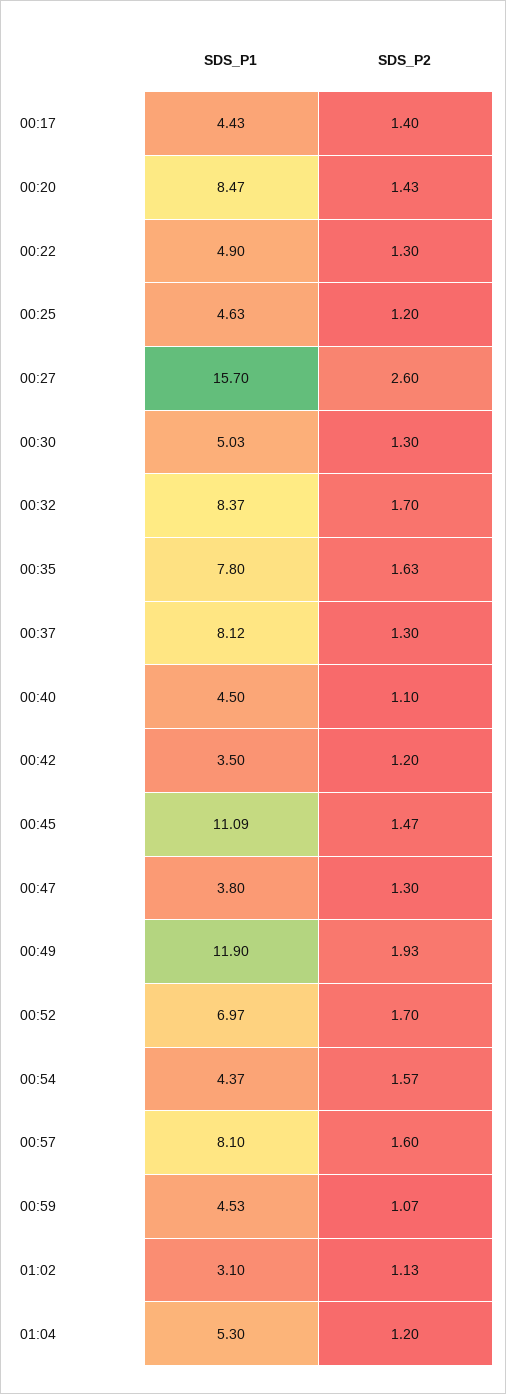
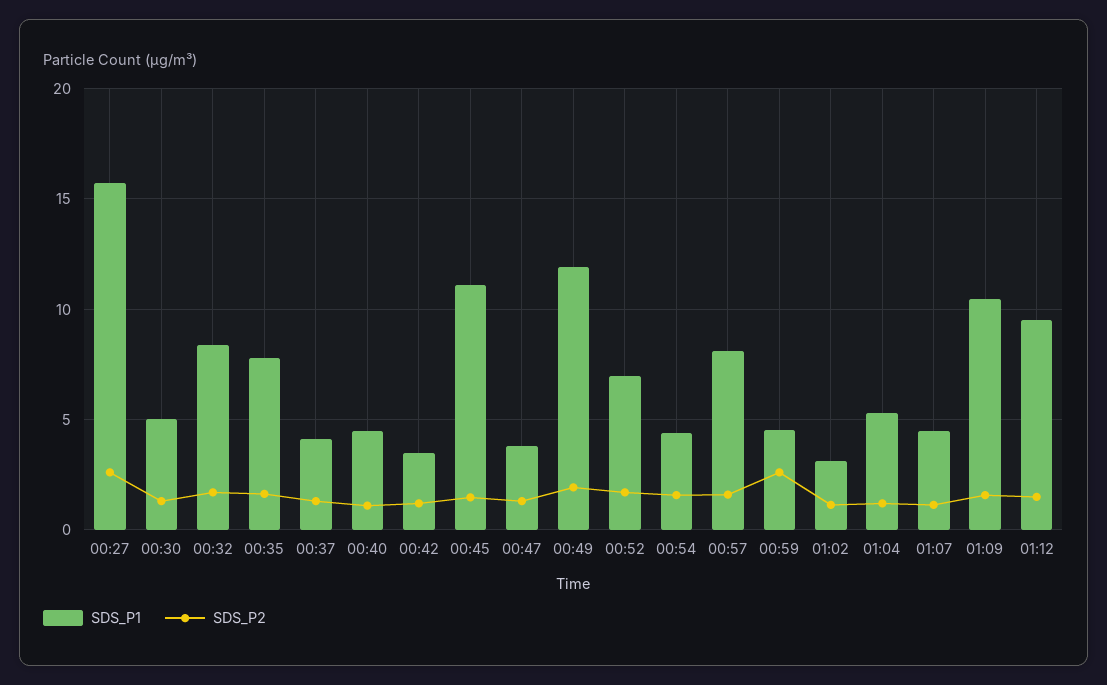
SDS_P1, 00:17: 4.43 -> none
SDS_P2, 00:17: 1.4 -> none
SDS_P1, 00:20: 8.47 -> none
SDS_P2, 00:20: 1.43 -> none
SDS_P1, 00:22: 4.9 -> none
SDS_P2, 00:22: 1.3 -> none
SDS_P1, 00:25: 4.63 -> none
SDS_P2, 00:25: 1.2 -> none
SDS_P1, 00:37: 8.12 -> 4
SDS_P2, 00:59: 1.07 -> 2.5
SDS_P1, 01:07: none -> 4.5
SDS_P2, 01:07: none -> 1
SDS_P1, 01:09: none -> 10.5
SDS_P2, 01:09: none -> 1.5
SDS_P1, 01:12: none -> 9.5
SDS_P2, 01:12: none -> 1.5

